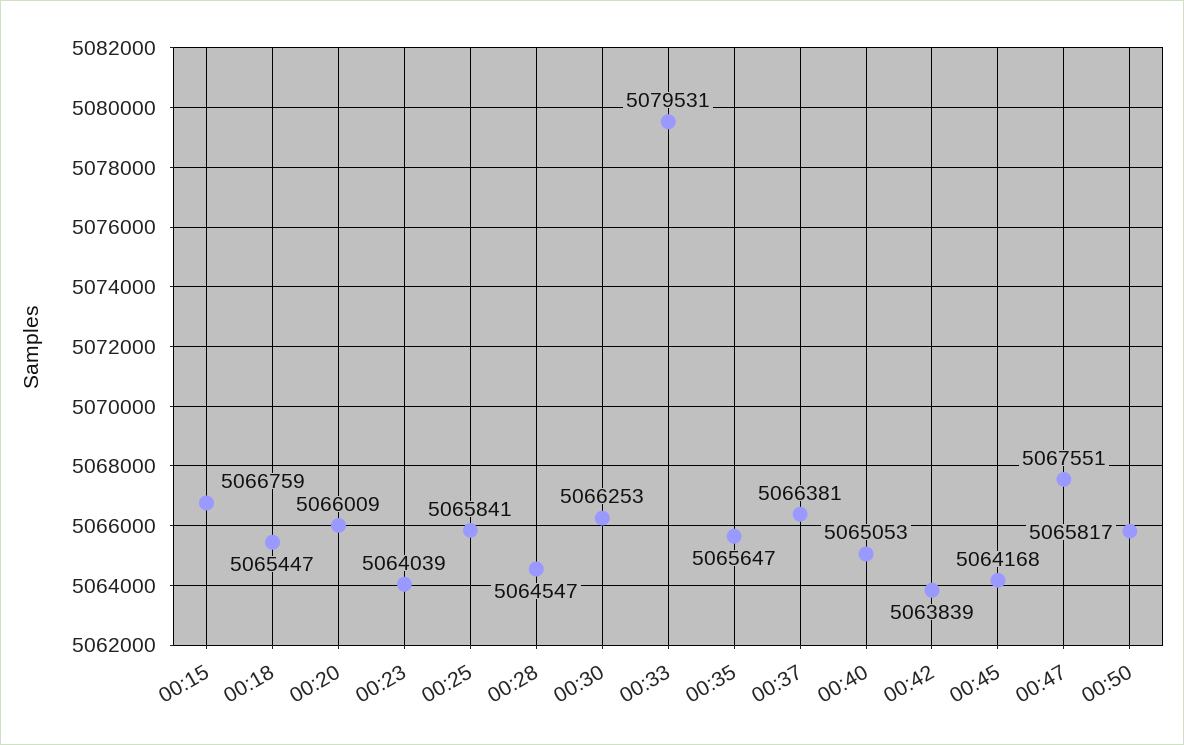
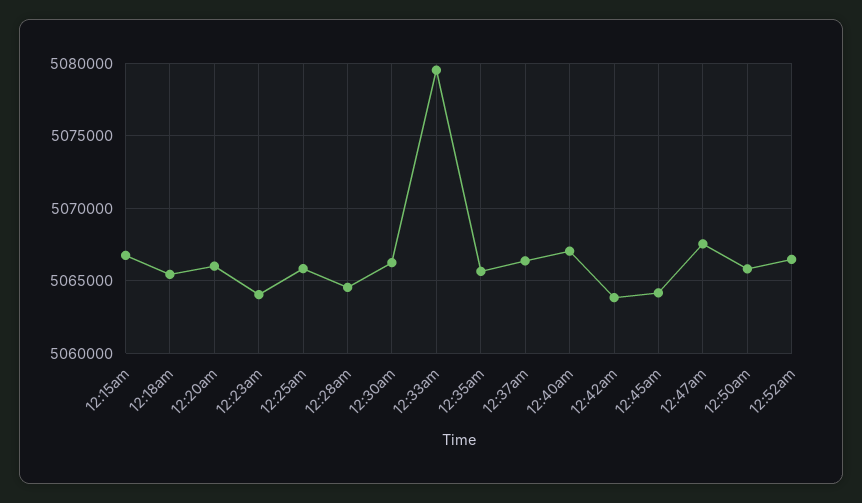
00:40: 5065053 -> 5067000
12:52am: none -> 5066500

